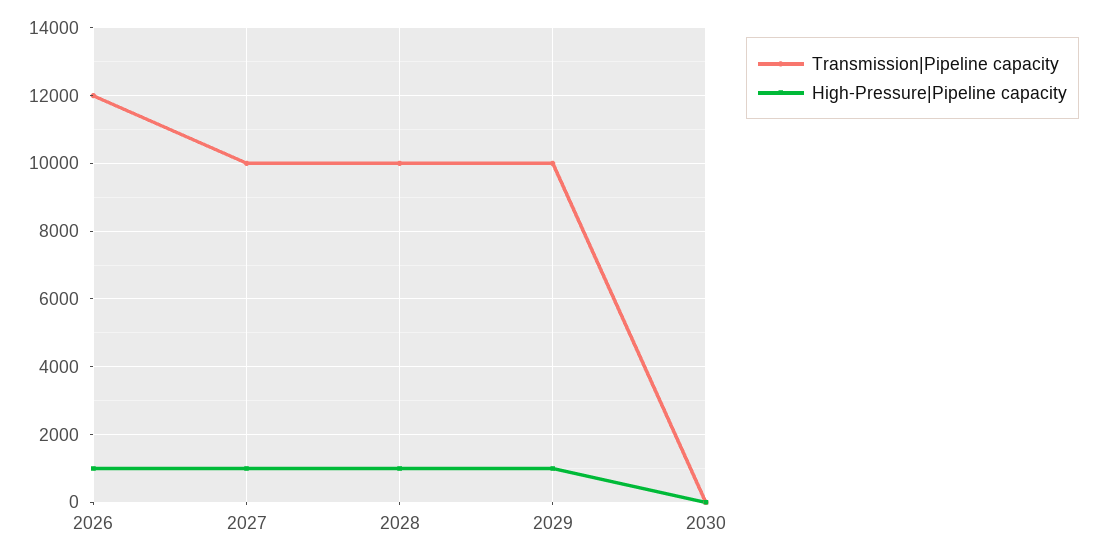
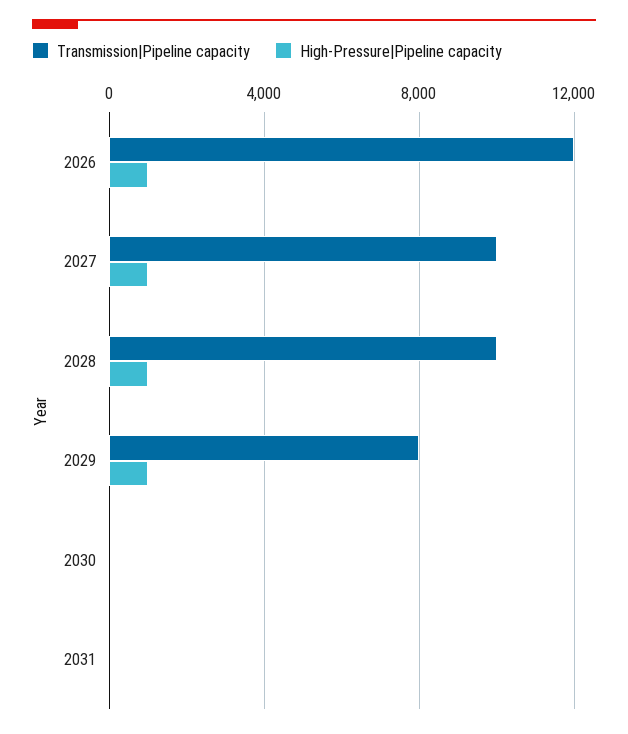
Transmission|Pipeline capacity, 2029: 10000 -> 8000
Transmission|Pipeline capacity, 2031: none -> 0
High-Pressure|Pipeline capacity, 2031: none -> 0

